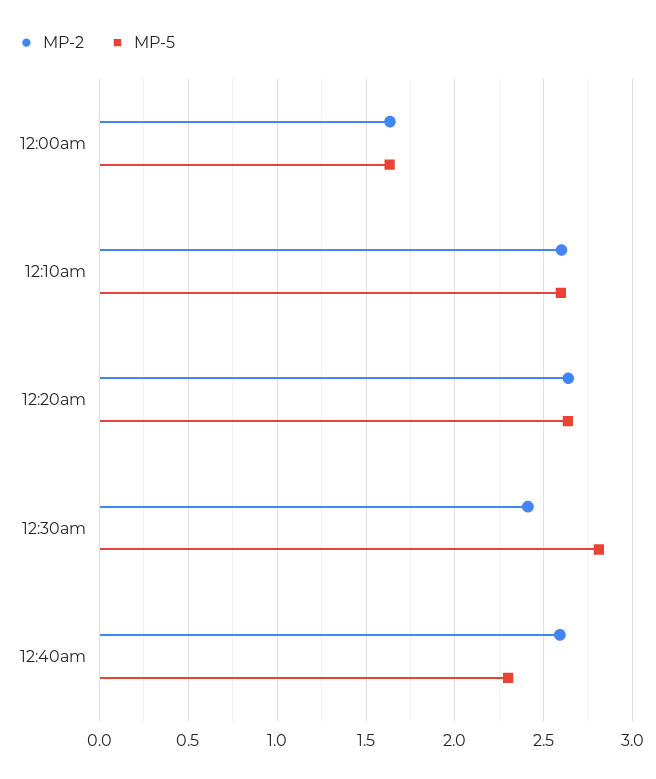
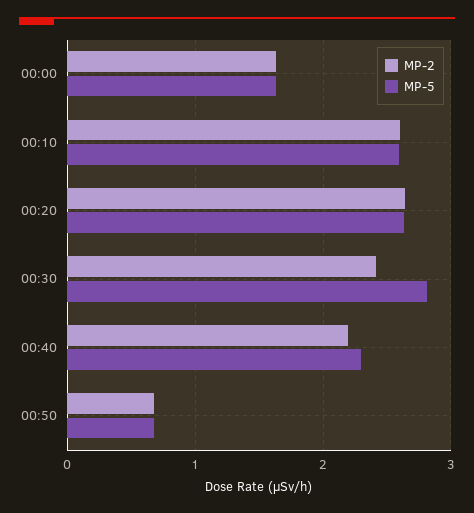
MP-2, 12:40am: 2.6 -> 2.2
MP-2, 00:50: none -> 0.7
MP-5, 00:50: none -> 0.7

